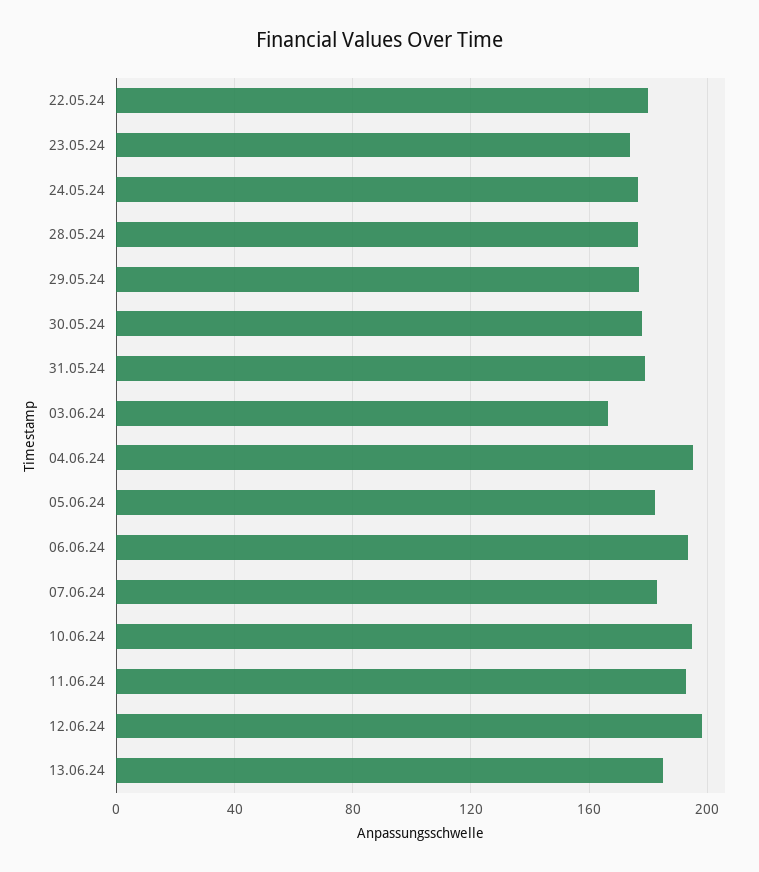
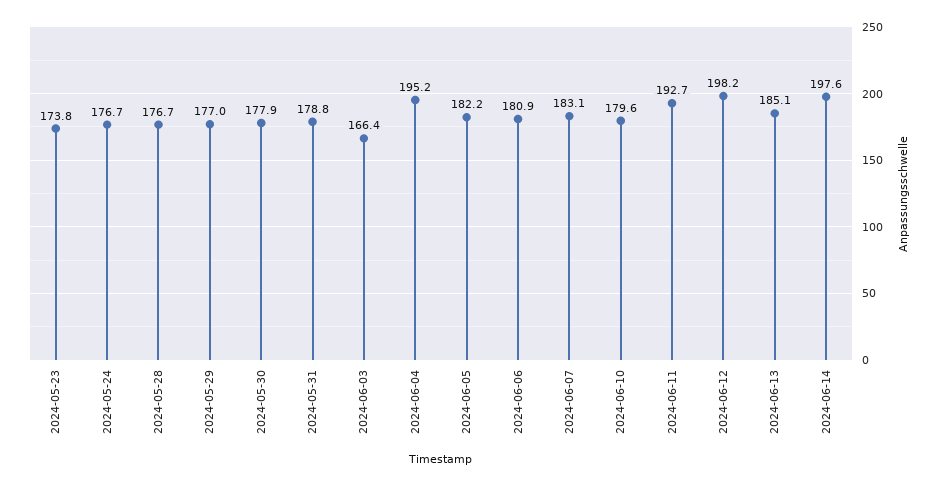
22.05.24: 180 -> none
06.06.24: 195 -> 180.9
10.06.24: 195 -> 179.6
2024-06-14: none -> 197.6

